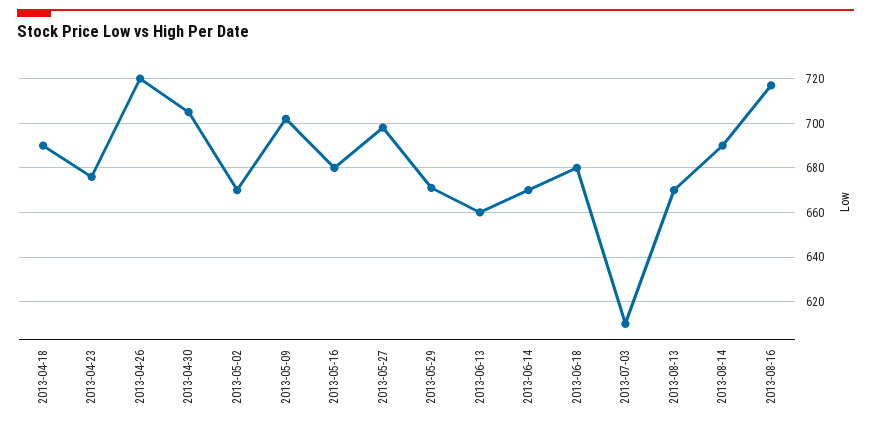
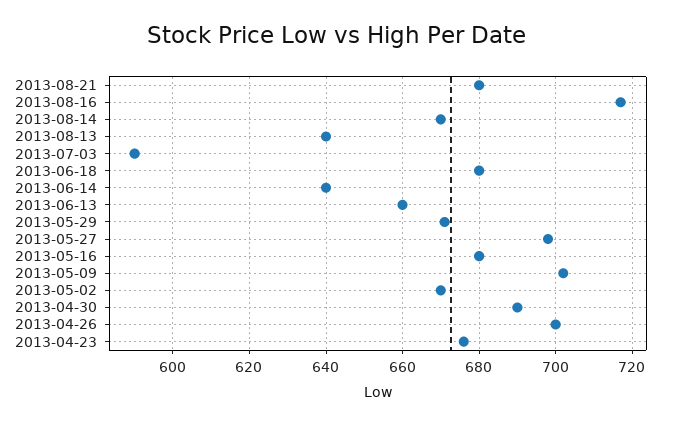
2013-04-18: 690 -> none
2013-04-26: 720 -> 700
2013-04-30: 705 -> 690
2013-06-14: 670 -> 640
2013-07-03: 610 -> 590
2013-08-13: 670 -> 640
2013-08-14: 690 -> 670
2013-08-21: none -> 680

